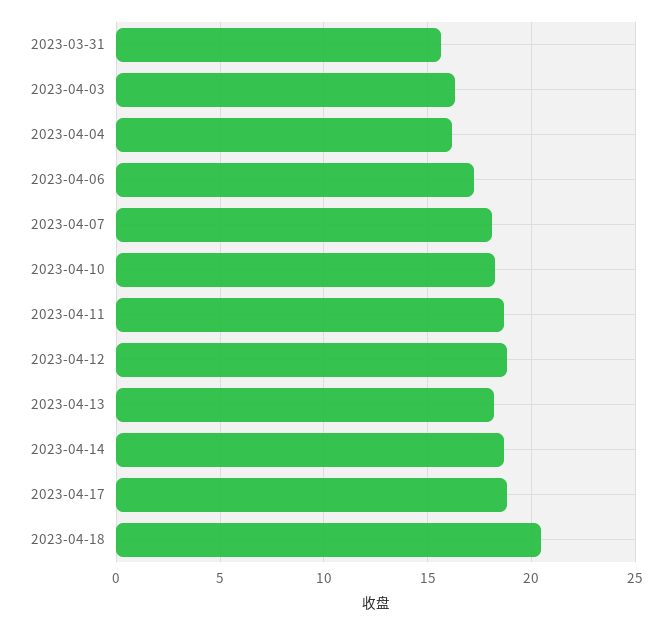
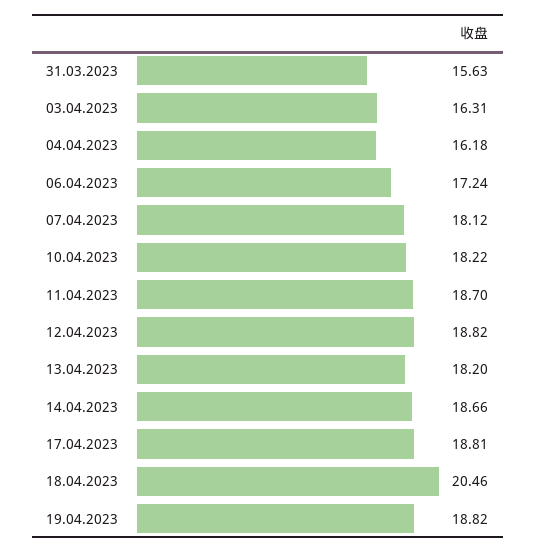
19.04.2023: none -> 18.82

